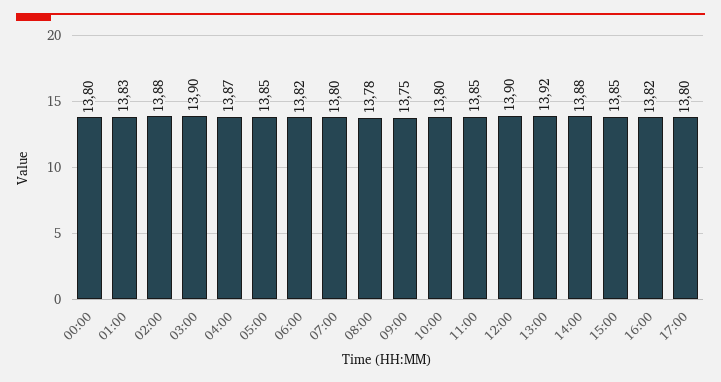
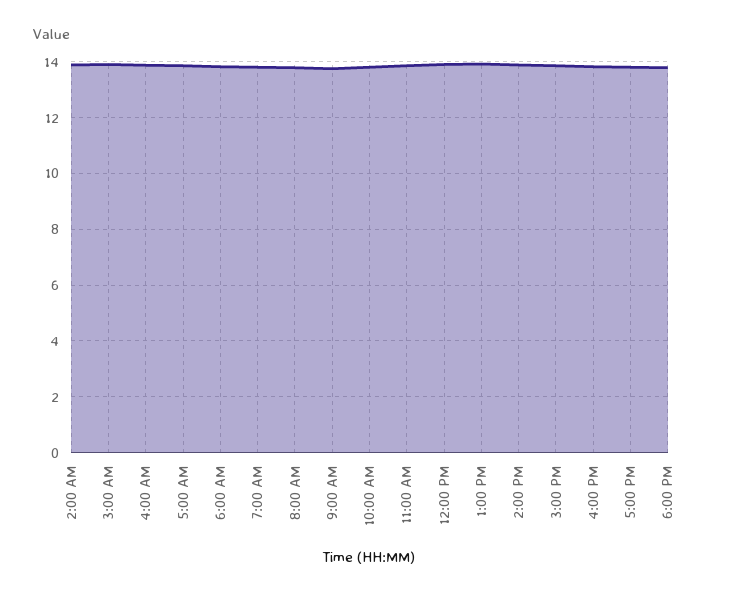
00:00: 13.8 -> none
01:00: 13.83 -> none
6:00 PM: none -> 13.75

